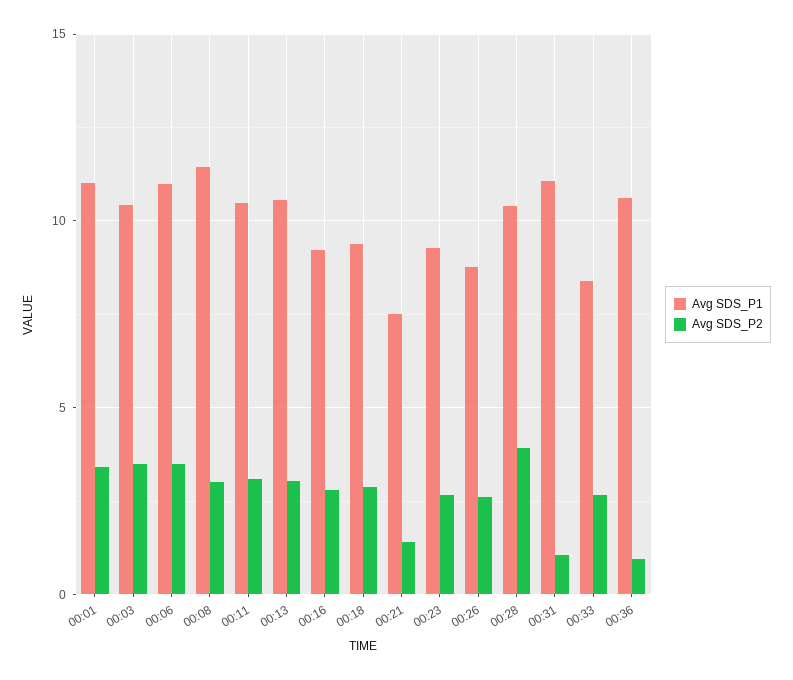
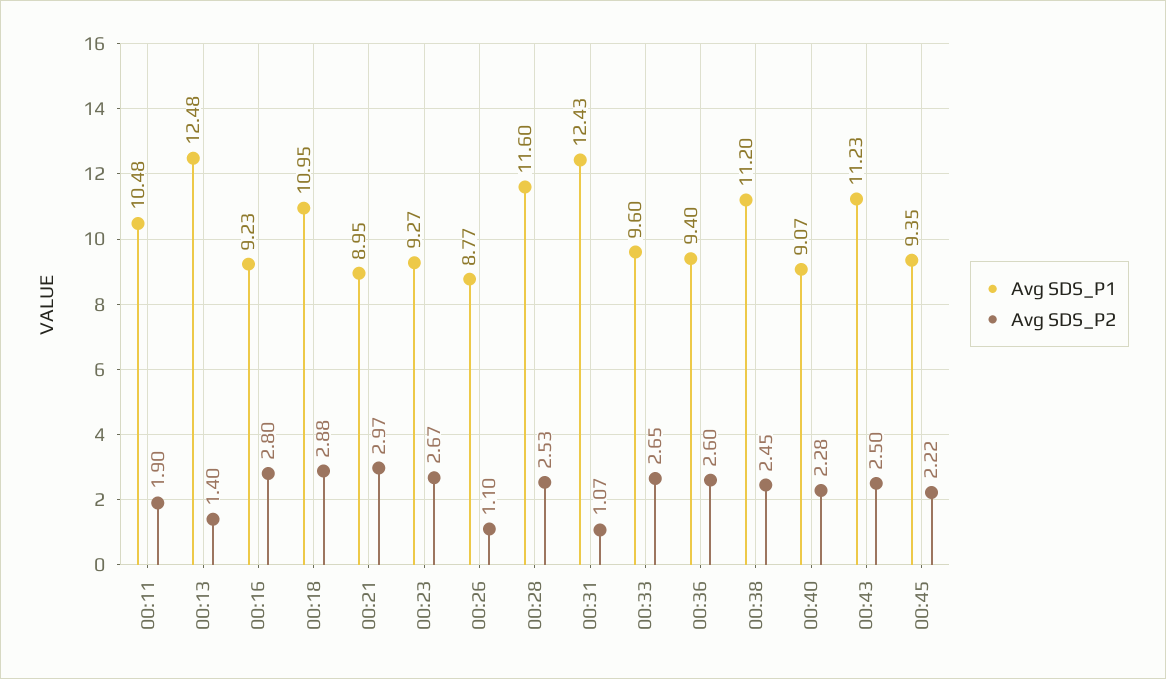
Avg SDS_P1, 00:01: 11 -> none
Avg SDS_P2, 00:01: 3.5 -> none
Avg SDS_P1, 00:03: 10.5 -> none
Avg SDS_P2, 00:03: 3.5 -> none
Avg SDS_P1, 00:06: 11 -> none
Avg SDS_P2, 00:06: 3.5 -> none
Avg SDS_P1, 00:08: 11.5 -> none
Avg SDS_P2, 00:08: 3 -> none
Avg SDS_P2, 00:11: 3 -> 1.9
Avg SDS_P1, 00:13: 10.5 -> 12.48
Avg SDS_P2, 00:13: 3 -> 1.4
Avg SDS_P1, 00:18: 9.5 -> 10.95
Avg SDS_P1, 00:21: 7.5 -> 8.95
Avg SDS_P2, 00:21: 1.5 -> 2.97
Avg SDS_P2, 00:26: 2.5 -> 1.1
Avg SDS_P1, 00:28: 10.5 -> 11.6
Avg SDS_P2, 00:28: 4 -> 2.53
Avg SDS_P1, 00:31: 11 -> 12.43
Avg SDS_P1, 00:33: 8.5 -> 9.6
Avg SDS_P1, 00:36: 10.5 -> 9.4
Avg SDS_P2, 00:36: 1 -> 2.6
Avg SDS_P1, 00:38: none -> 11.2
Avg SDS_P2, 00:38: none -> 2.45
Avg SDS_P1, 00:40: none -> 9.07
Avg SDS_P2, 00:40: none -> 2.28
Avg SDS_P1, 00:43: none -> 11.23
Avg SDS_P2, 00:43: none -> 2.5
Avg SDS_P1, 00:45: none -> 9.35
Avg SDS_P2, 00:45: none -> 2.22

